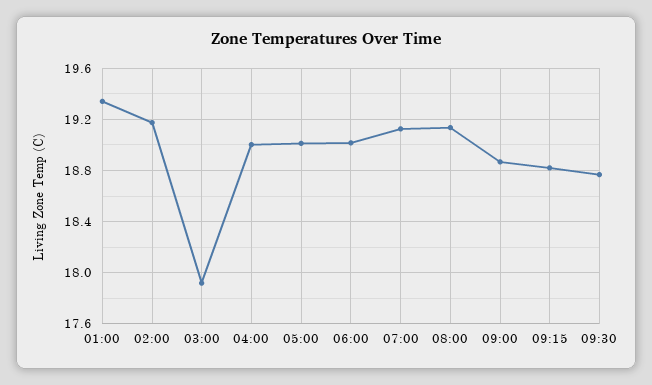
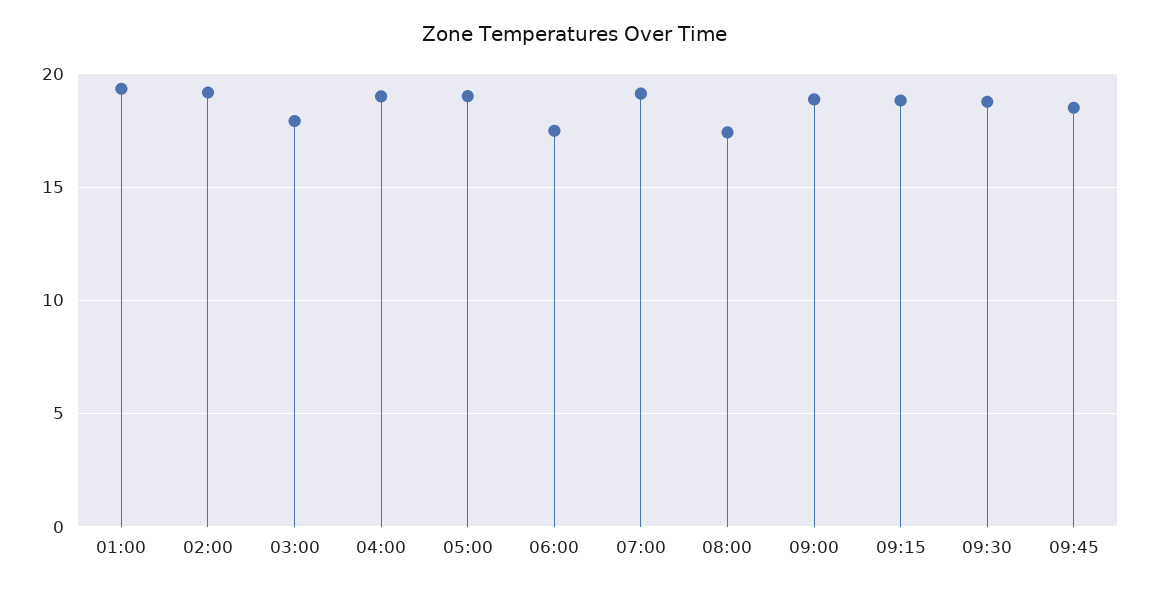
06:00: 19 -> 17.5
08:00: 19.15 -> 17.5
09:45: none -> 18.5

